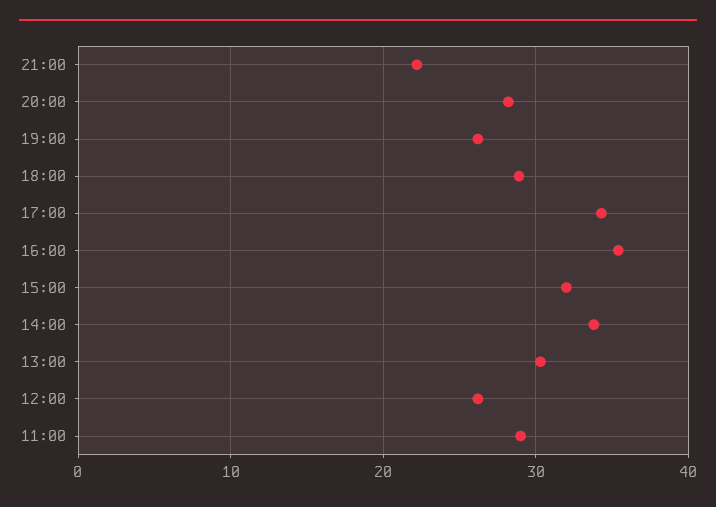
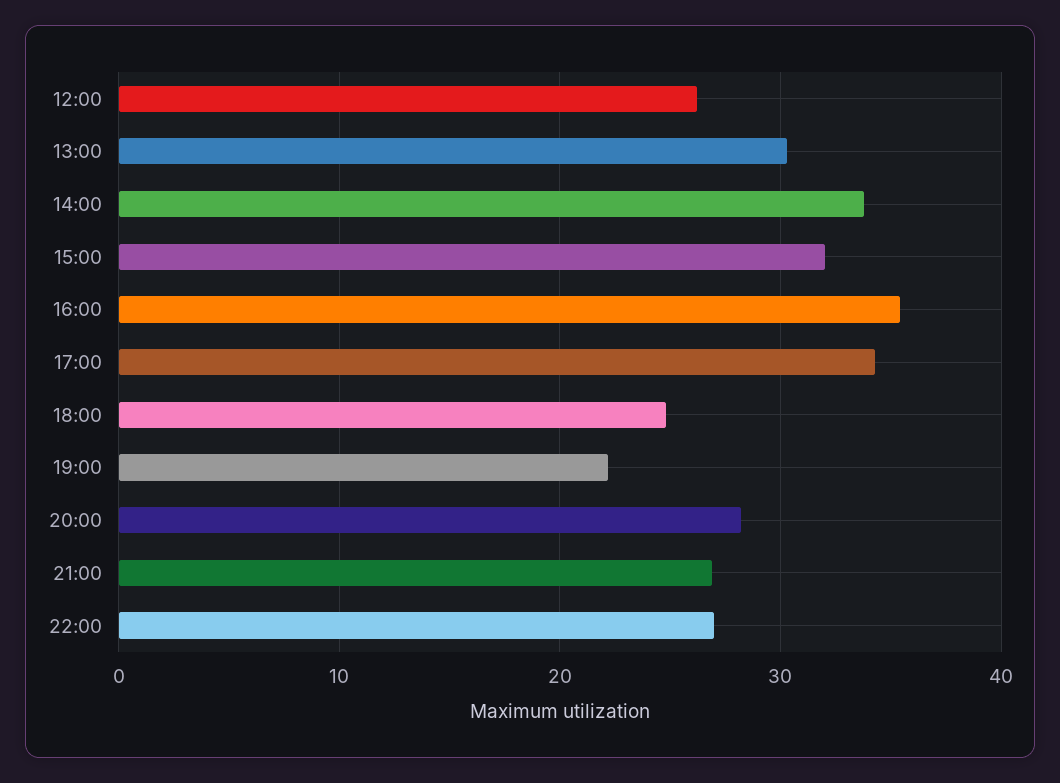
21:00: 22 -> 27
19:00: 26 -> 22
18:00: 29 -> 25
11:00: 29 -> none
22:00: none -> 27

